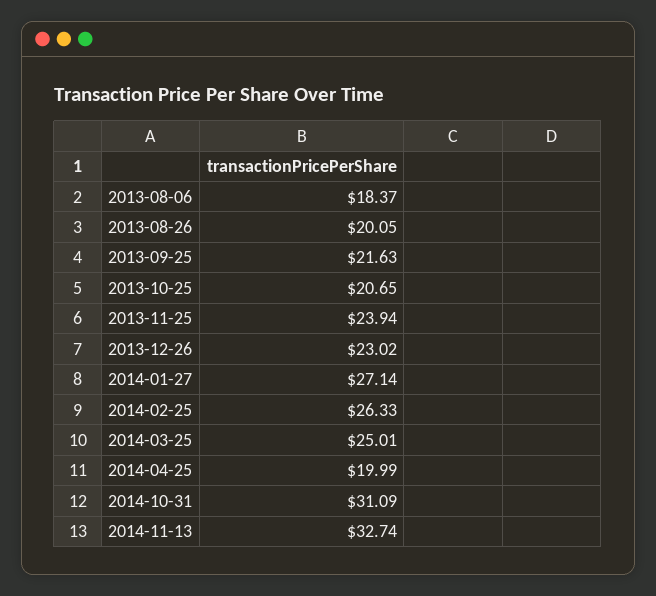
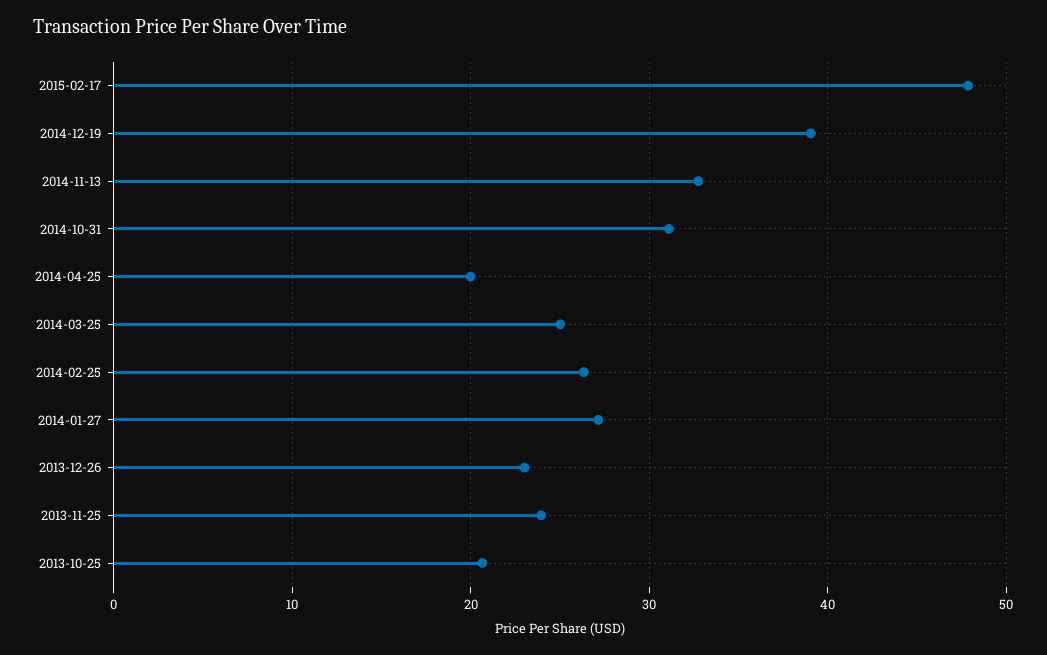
2013-08-06: 18.37 -> none
2013-08-26: 20.05 -> none
2013-09-25: 21.63 -> none
2015-02-17: none -> 48
2014-12-19: none -> 39

